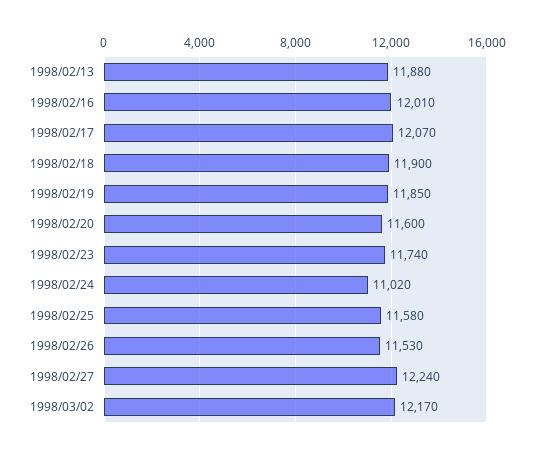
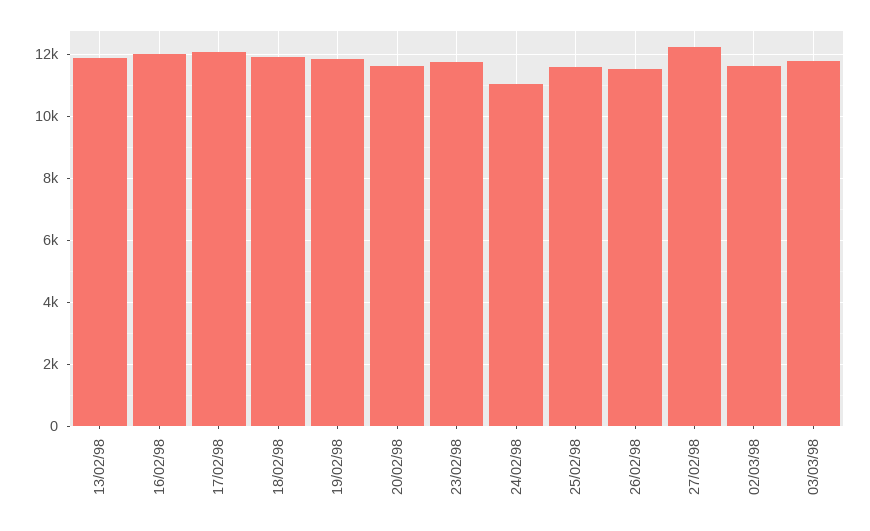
1998/03/02: 12170 -> 11600
03/03/98: none -> 11800

